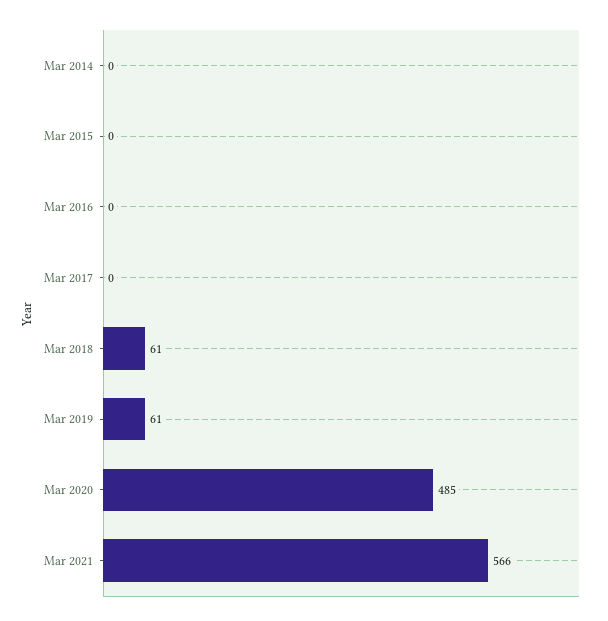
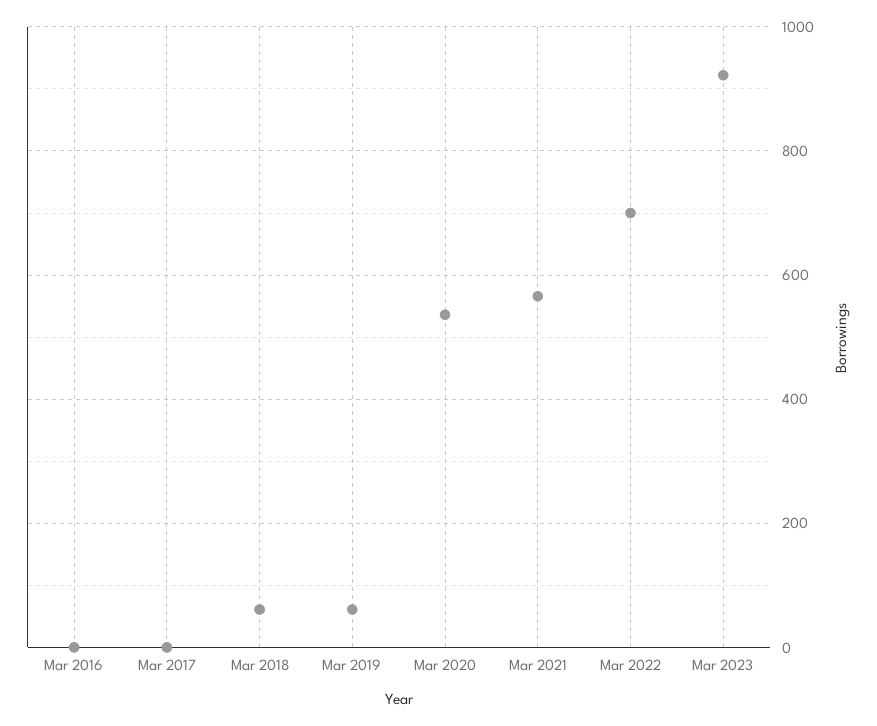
Mar 2014: 0 -> none
Mar 2015: 0 -> none
Mar 2020: 485 -> 540
Mar 2022: none -> 700
Mar 2023: none -> 920

